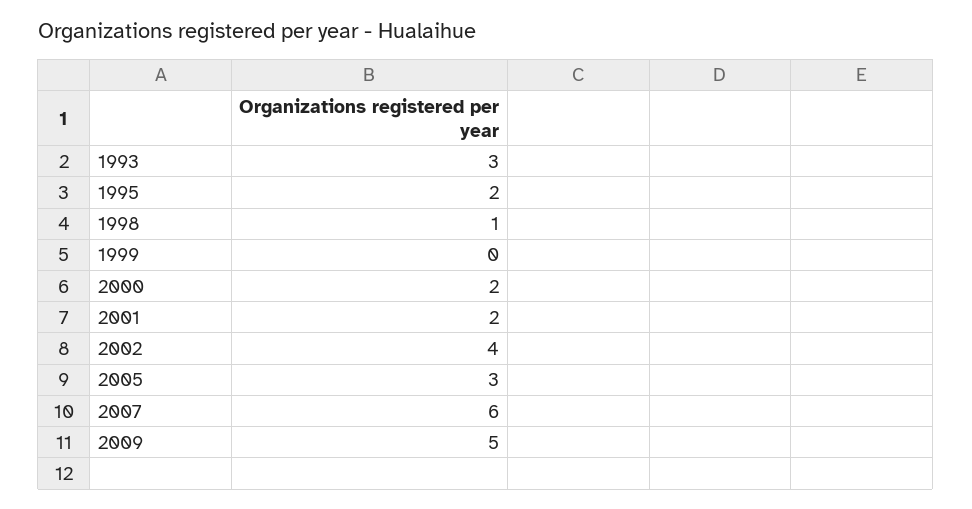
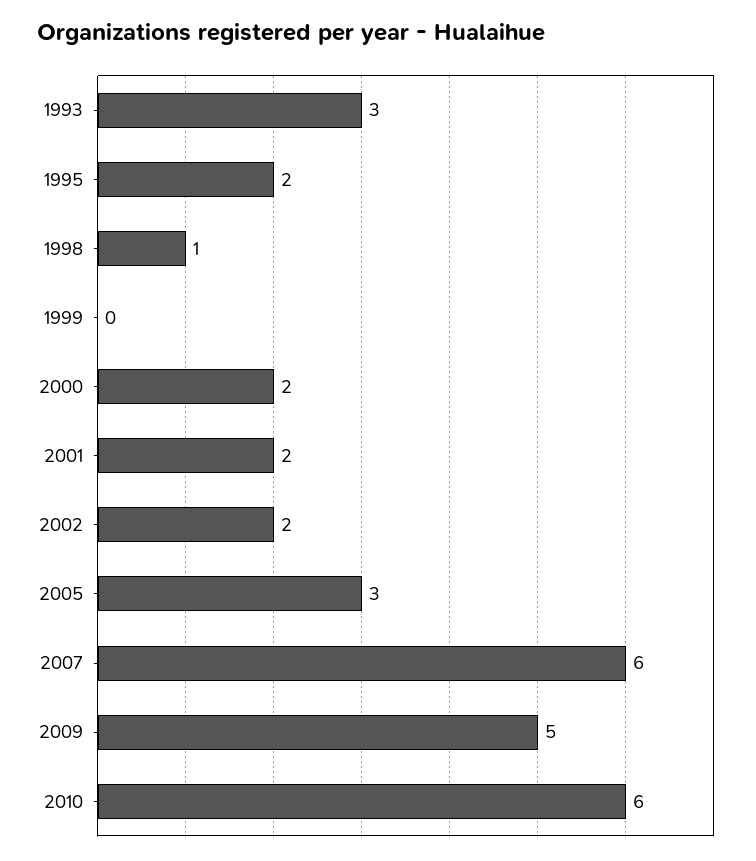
2002: 4 -> 2
2010: none -> 6

